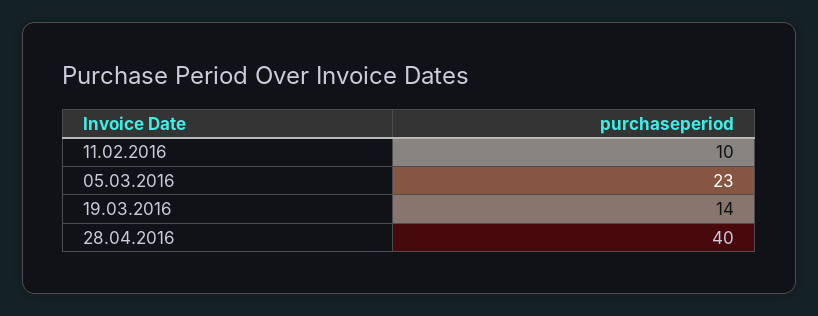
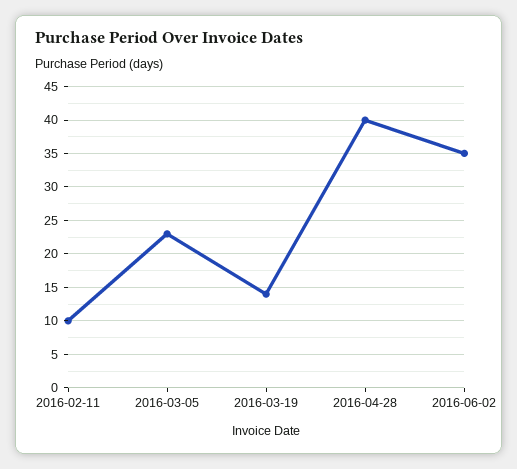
2016-06-02: none -> 35

